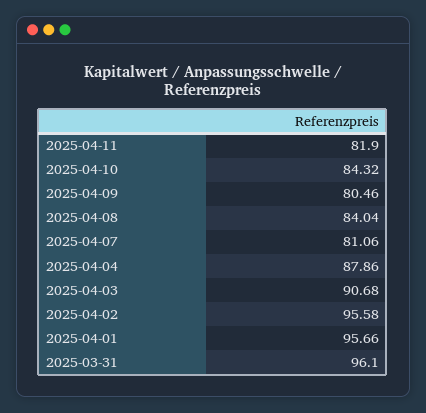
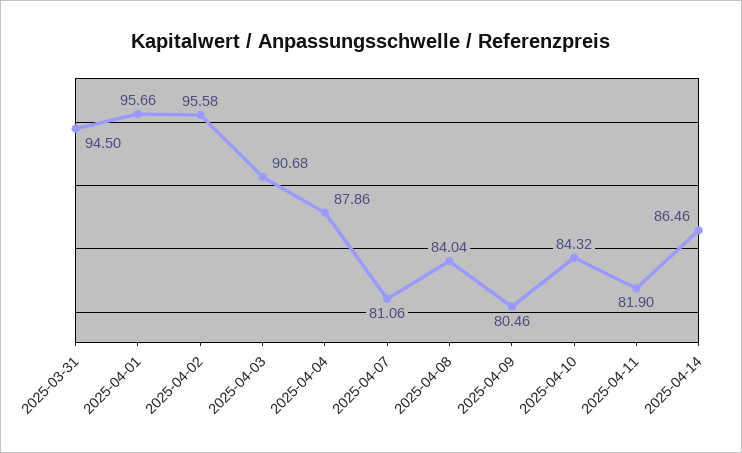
2025-03-31: 96.1 -> 94.5
2025-04-14: none -> 86.46

